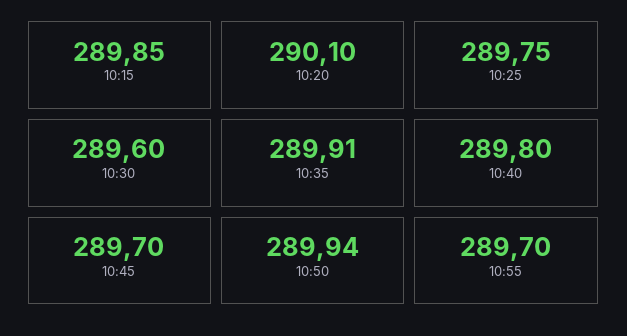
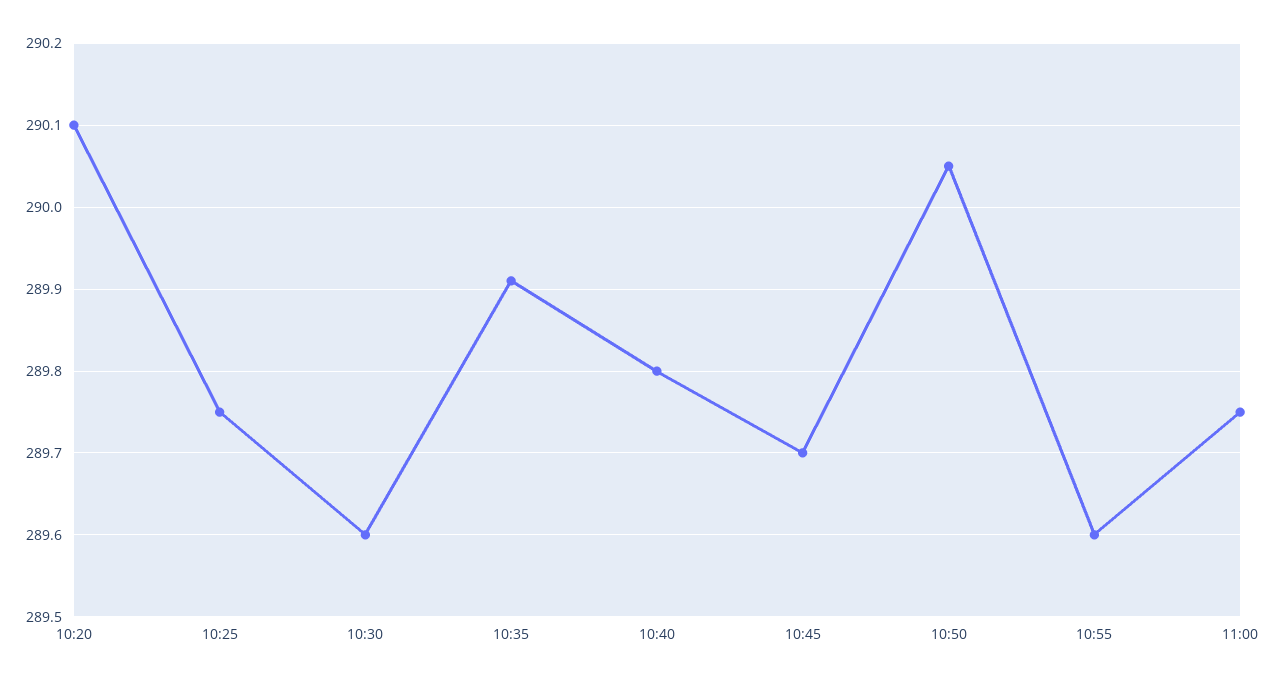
10:15: 289.85 -> none
10:50: 289.94 -> 290.05
10:55: 289.7 -> 289.6
11:00: none -> 289.75

